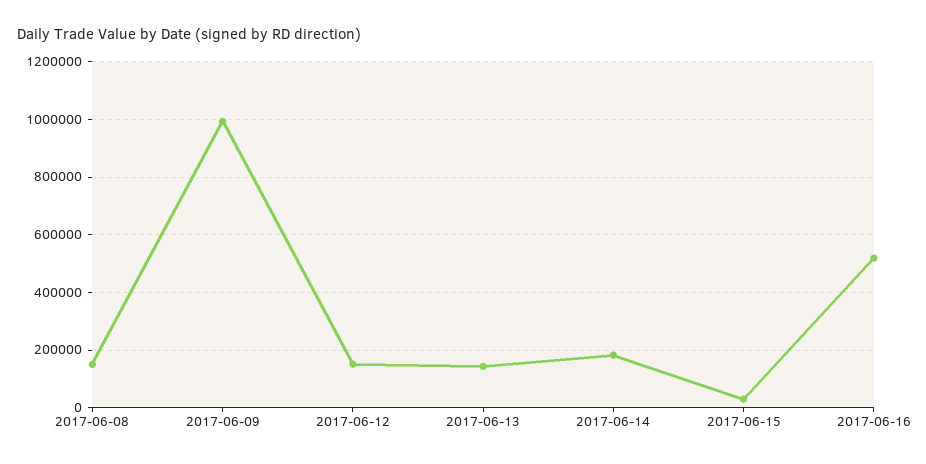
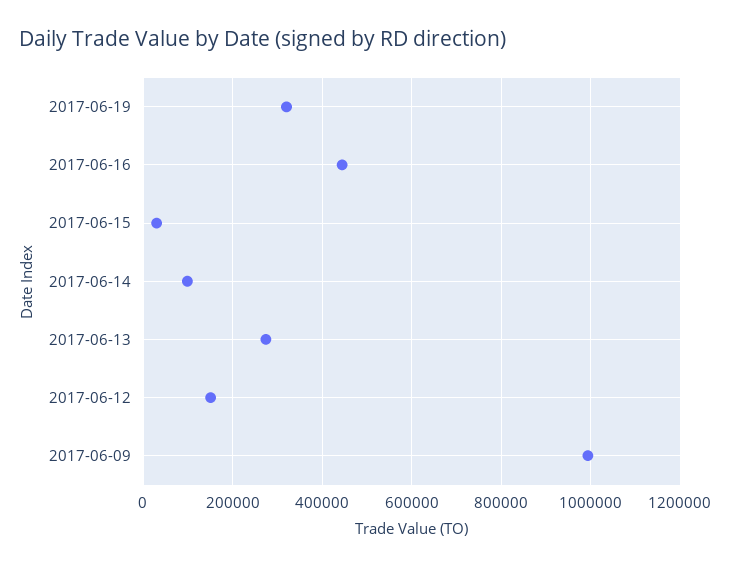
2017-06-08: 150000 -> none
2017-06-13: 150000 -> 280000
2017-06-14: 175000 -> 100000
2017-06-16: 525000 -> 440000
2017-06-19: none -> 320000

